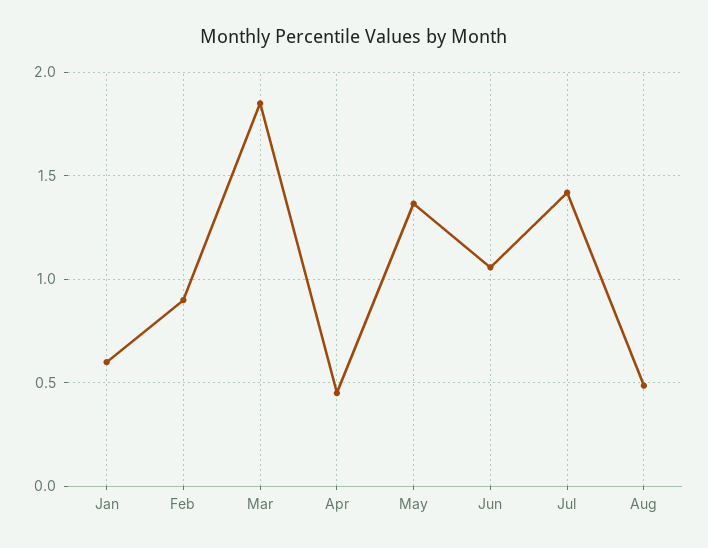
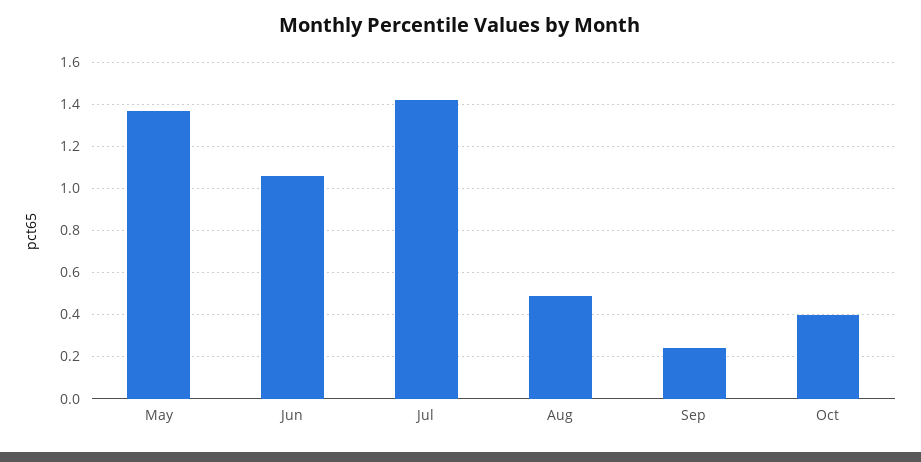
Jan: 0.6 -> none
Feb: 0.9 -> none
Mar: 1.85 -> none
Apr: 0.45 -> none
Sep: none -> 0.25
Oct: none -> 0.4

